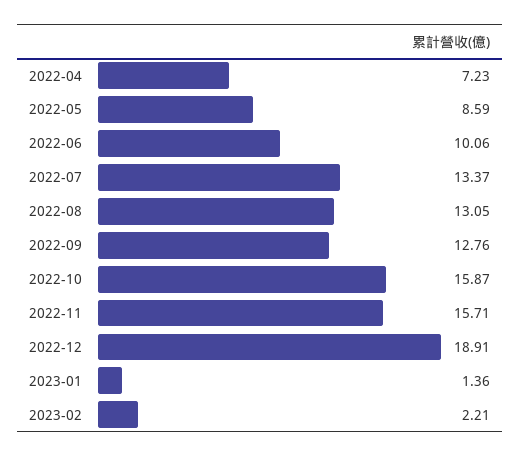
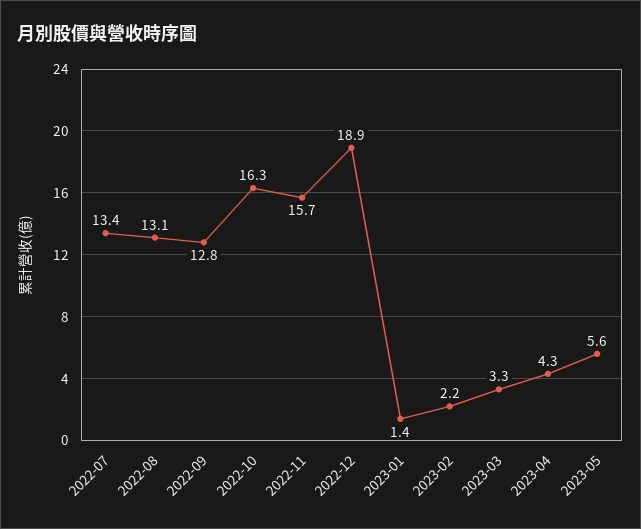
2022-04: 7.23 -> none
2022-05: 8.59 -> none
2022-06: 10.06 -> none
2022-10: 15.87 -> 16.3
2023-03: none -> 3.3
2023-04: none -> 4.3
2023-05: none -> 5.6

